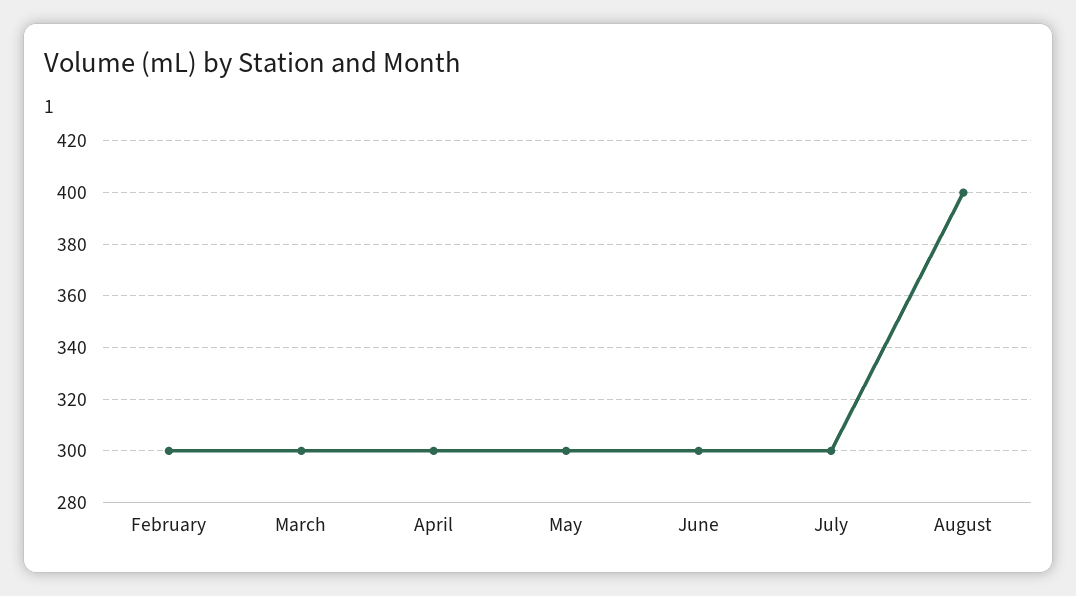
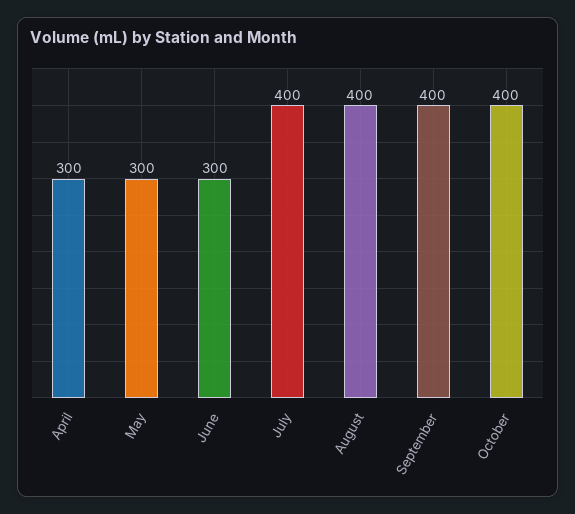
February: 300 -> none
March: 300 -> none
July: 300 -> 400
September: none -> 400
October: none -> 400

